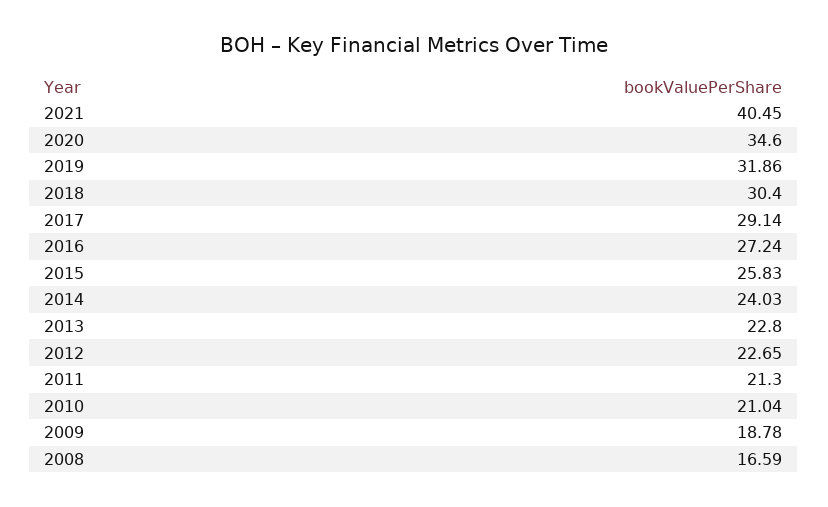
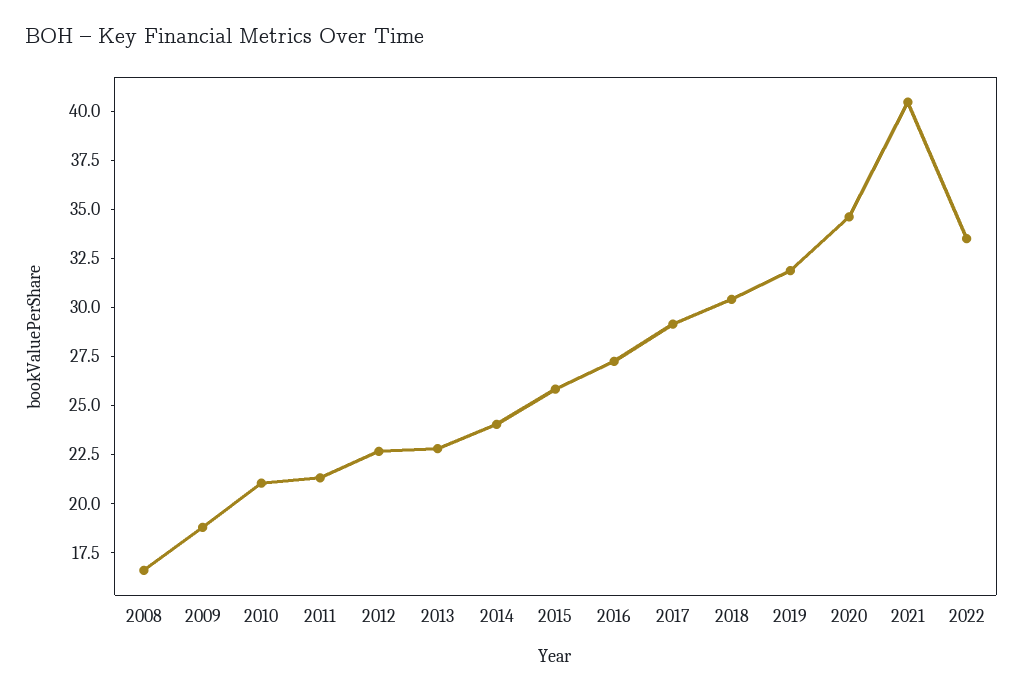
2022: none -> 33.5

